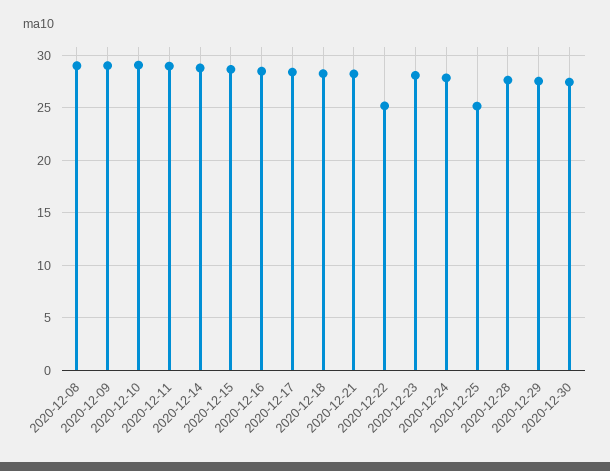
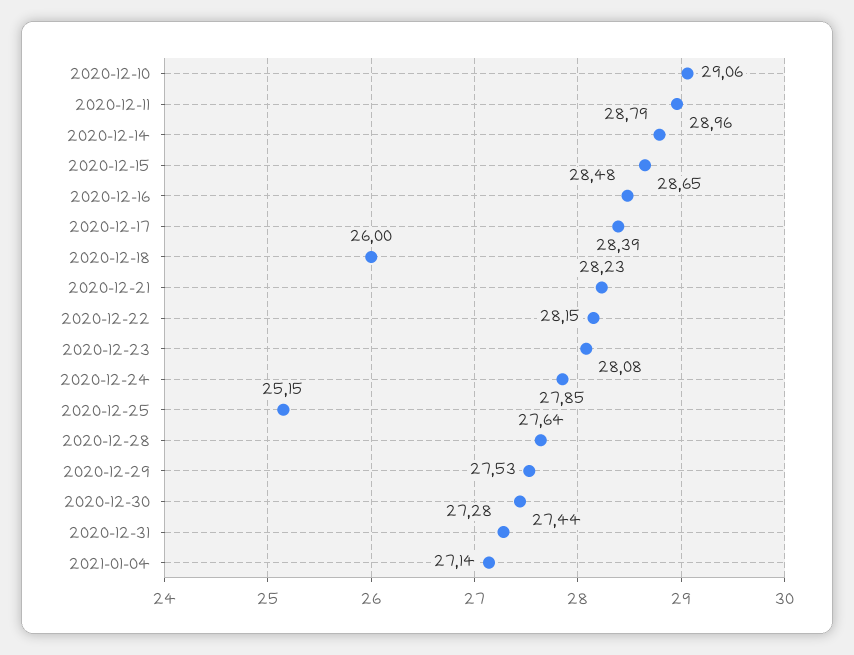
2020-12-08: 29 -> none
2020-12-09: 29 -> none
2020-12-18: 28 -> 26
2020-12-22: 25 -> 28.15
2020-12-31: none -> 27.28
2021-01-04: none -> 27.14

